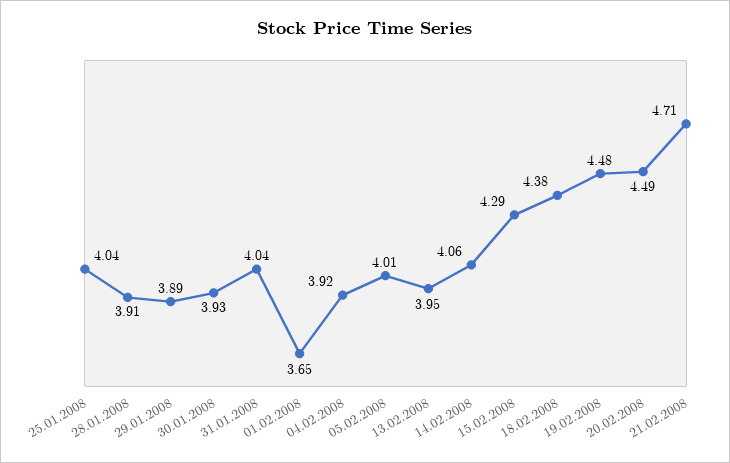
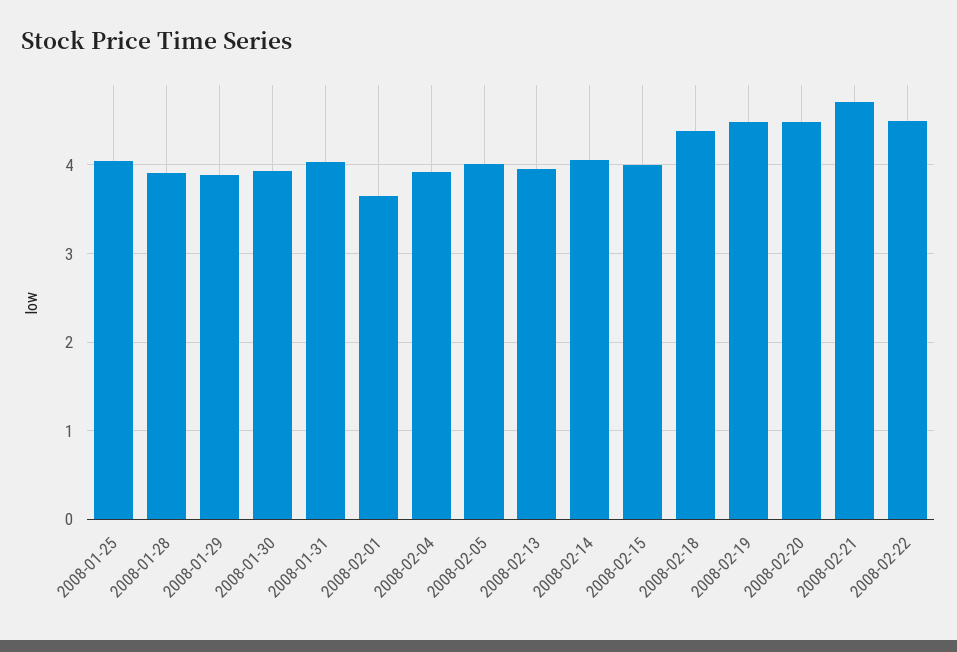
15.02.2008: 4.29 -> 4
2008-02-22: none -> 4.5

